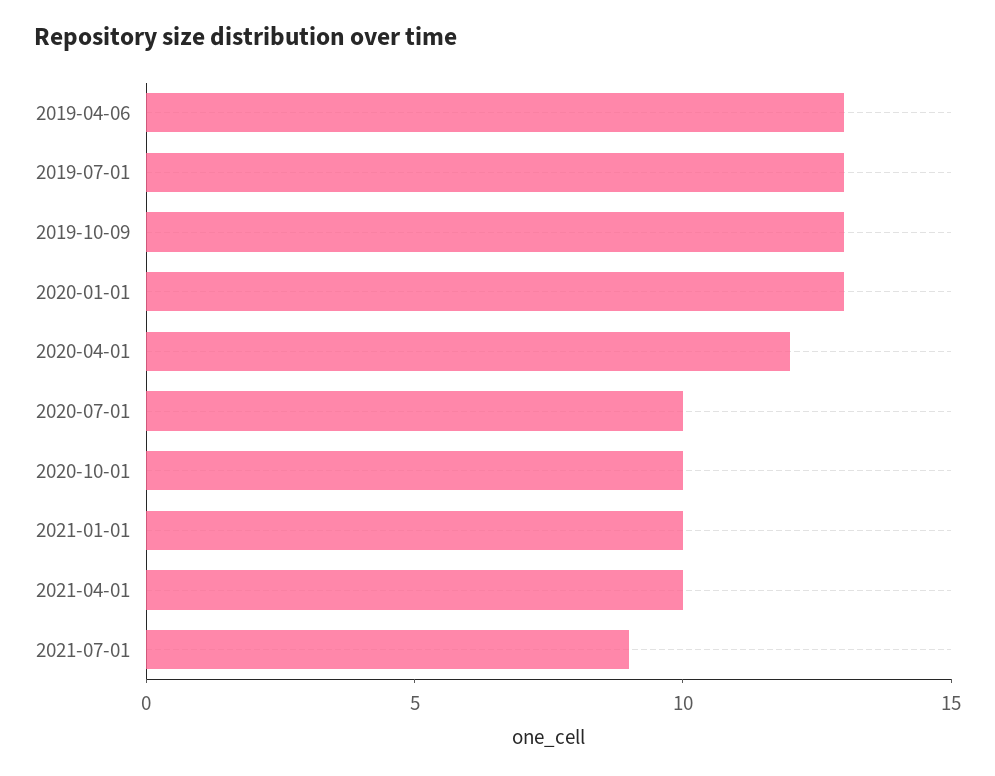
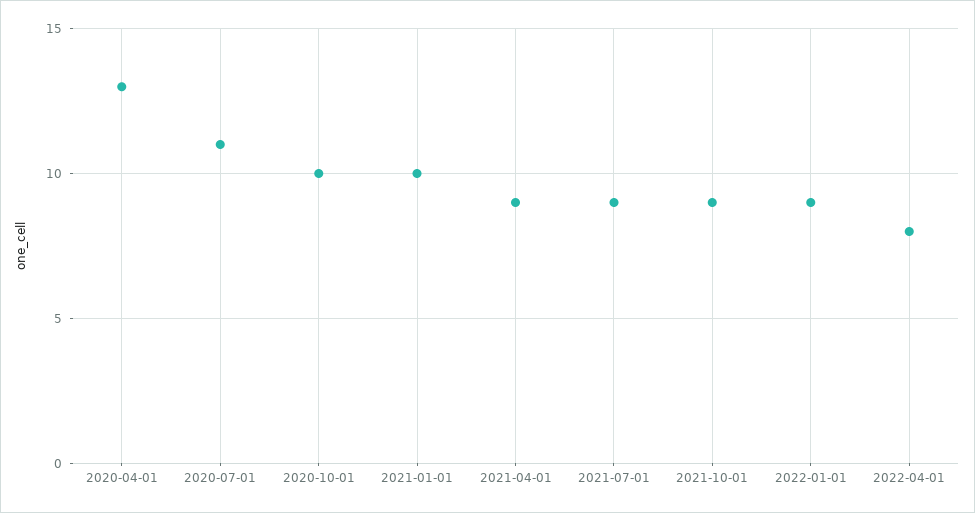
2019-04-06: 13 -> none
2019-07-01: 13 -> none
2019-10-09: 13 -> none
2020-01-01: 13 -> none
2020-04-01: 12 -> 13
2020-07-01: 10 -> 11
2021-04-01: 10 -> 9
2021-10-01: none -> 9
2022-01-01: none -> 9
2022-04-01: none -> 8

